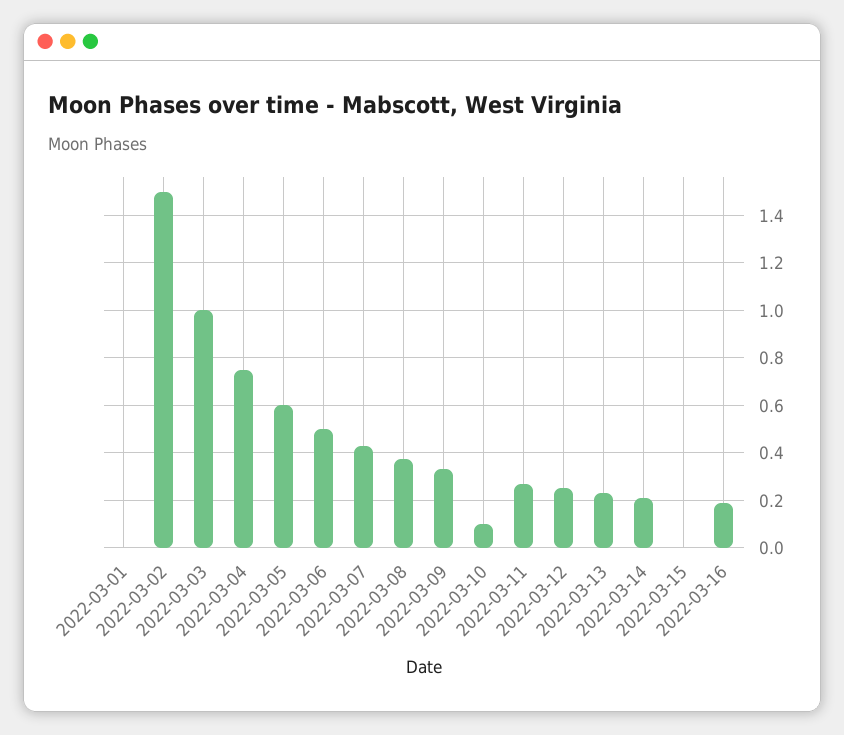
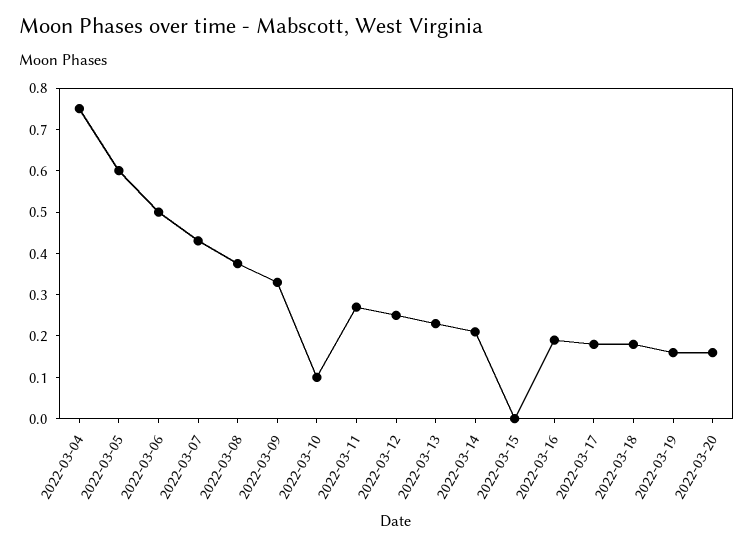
2022-03-01: 0 -> none
2022-03-02: 1.5 -> none
2022-03-03: 1 -> none
2022-03-17: none -> 0.18
2022-03-18: none -> 0.18
2022-03-19: none -> 0.16
2022-03-20: none -> 0.16

